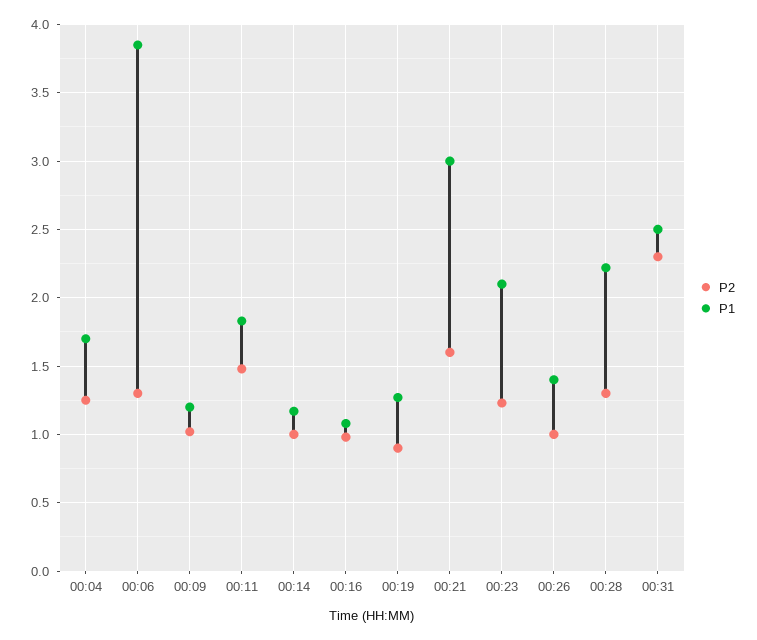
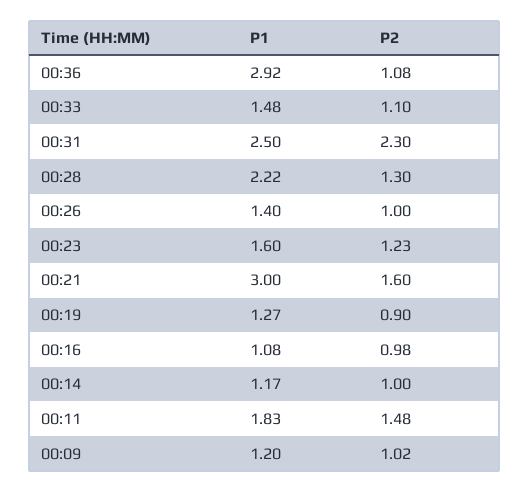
P2, 00:04: 1.25 -> none
P1, 00:04: 1.7 -> none
P2, 00:06: 1.3 -> none
P1, 00:06: 3.85 -> none
P1, 00:23: 2.1 -> 1.6
P1, 00:36: none -> 2.92
P2, 00:36: none -> 1.08
P1, 00:33: none -> 1.48
P2, 00:33: none -> 1.1

